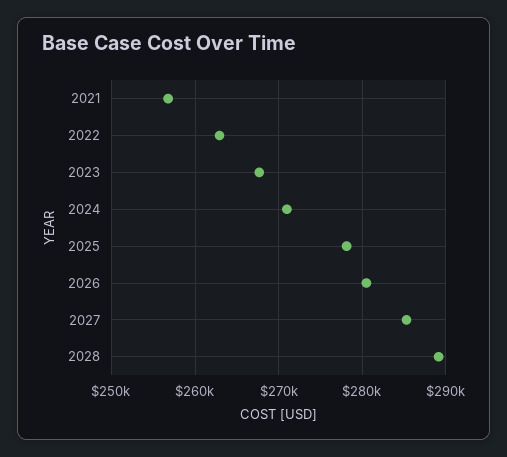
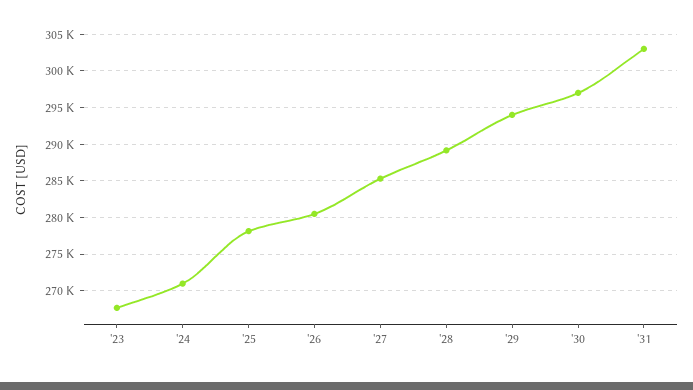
2021: 257000 -> none
2022: 263000 -> none
'29: none -> 294000
'30: none -> 297000
'31: none -> 303000

